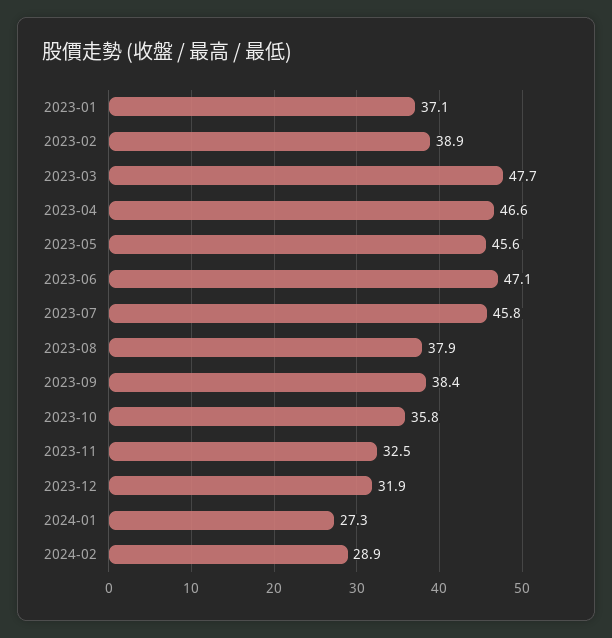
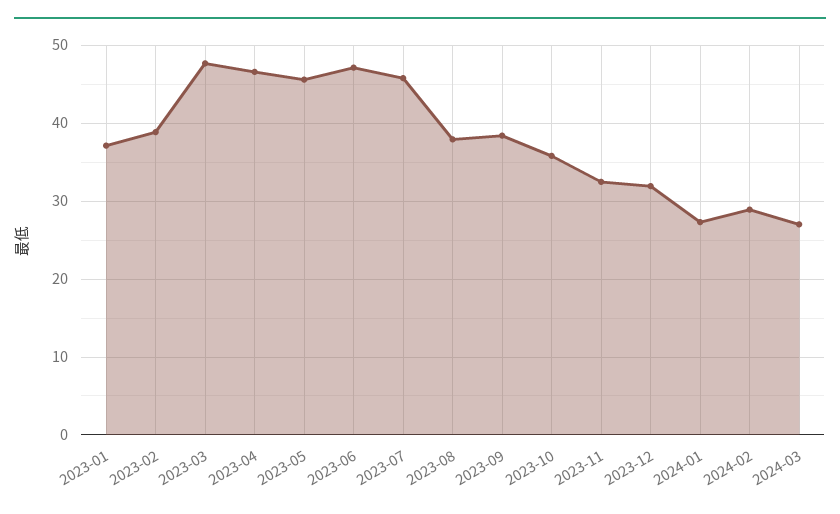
2024-03: none -> 27

